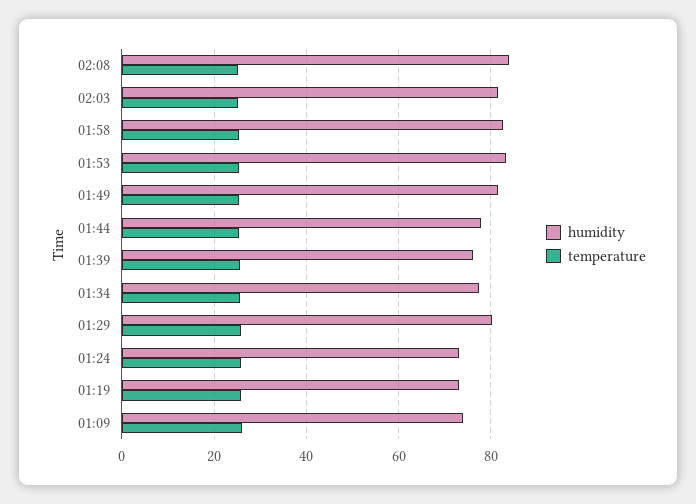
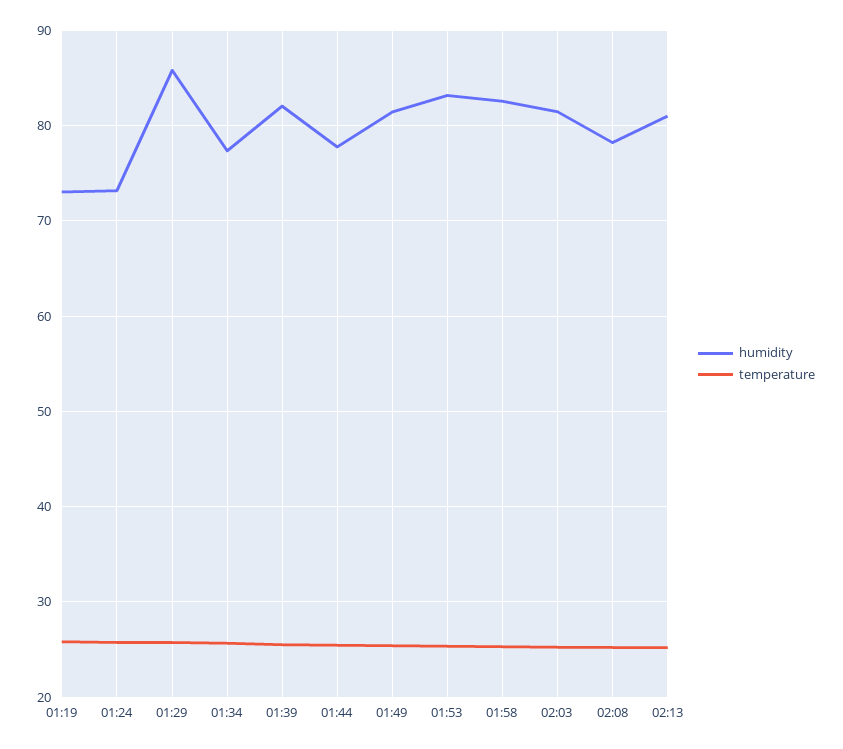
humidity, 02:08: 84 -> 78
humidity, 01:39: 76 -> 82
humidity, 01:29: 80 -> 86
humidity, 01:09: 74 -> none
temperature, 01:09: 26 -> none
humidity, 02:13: none -> 81
temperature, 02:13: none -> 25

